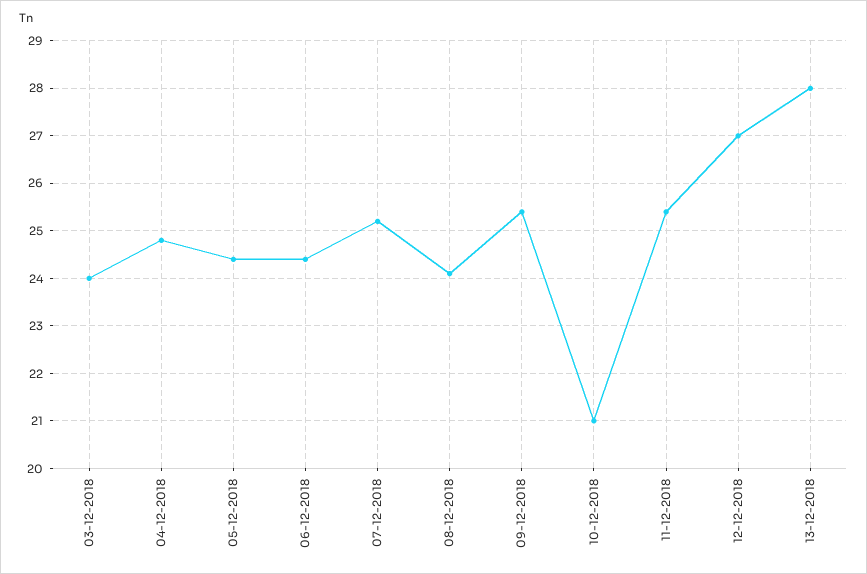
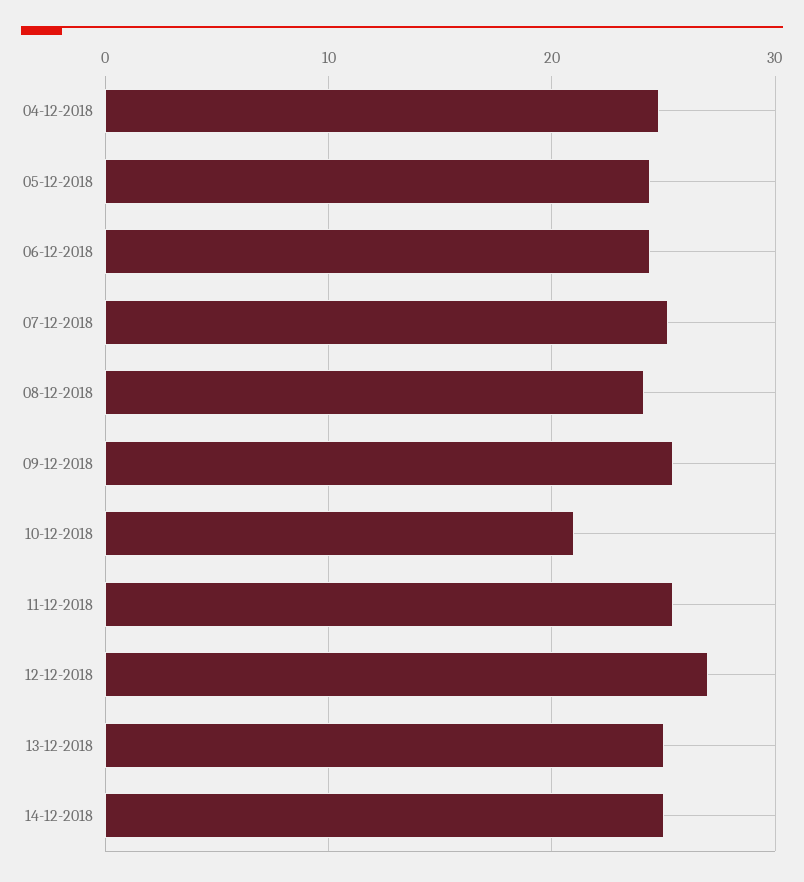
03-12-2018: 24 -> none
13-12-2018: 28 -> 25
14-12-2018: none -> 25

